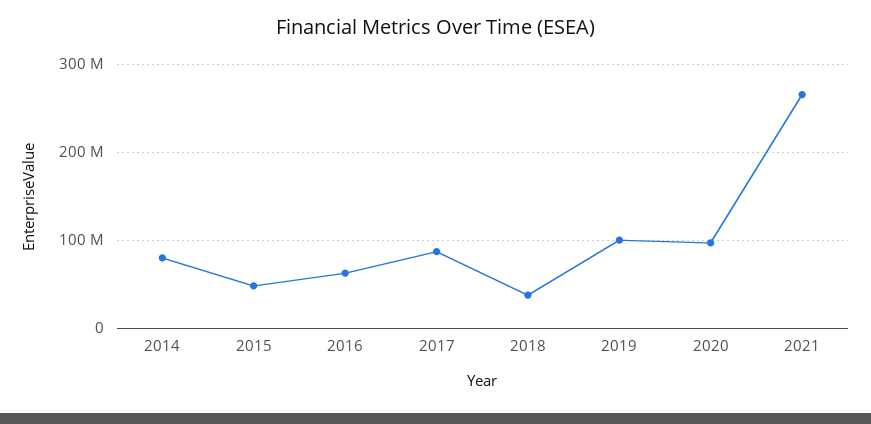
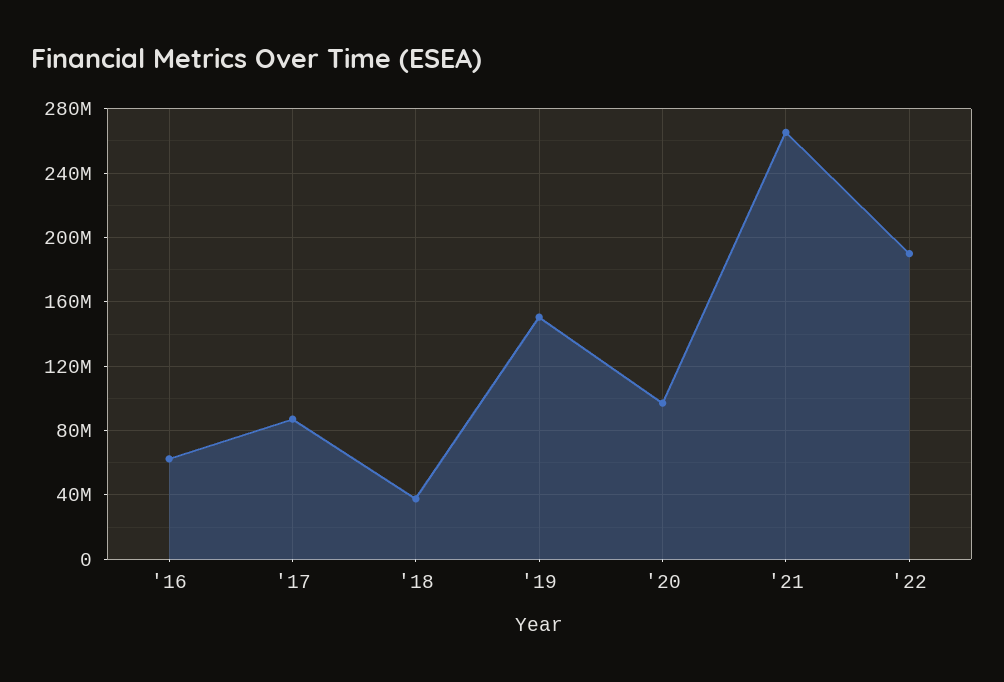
2014: 80000000 -> none
2015: 50000000 -> none
2019: 100000000 -> 150000000
'22: none -> 190000000

